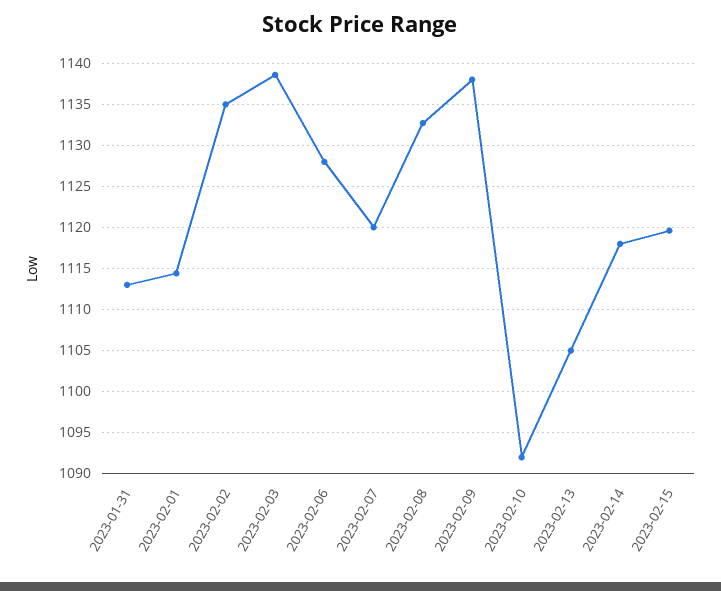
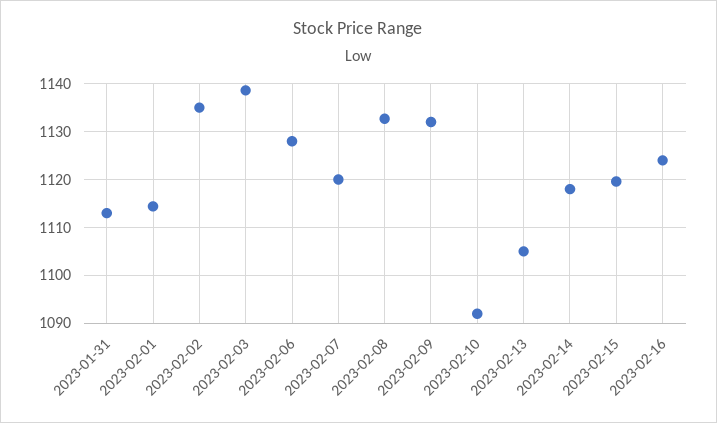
2023-02-09: 1138 -> 1132
2023-02-16: none -> 1124

